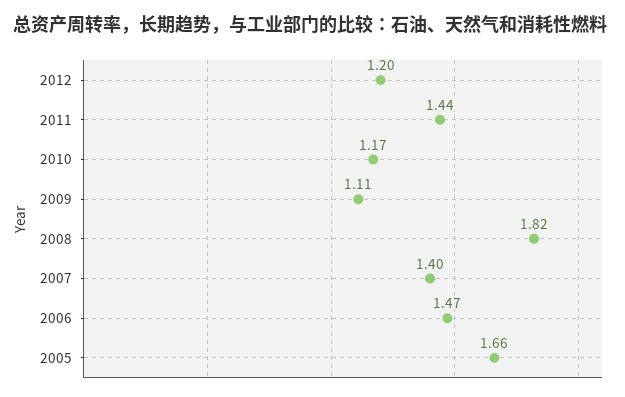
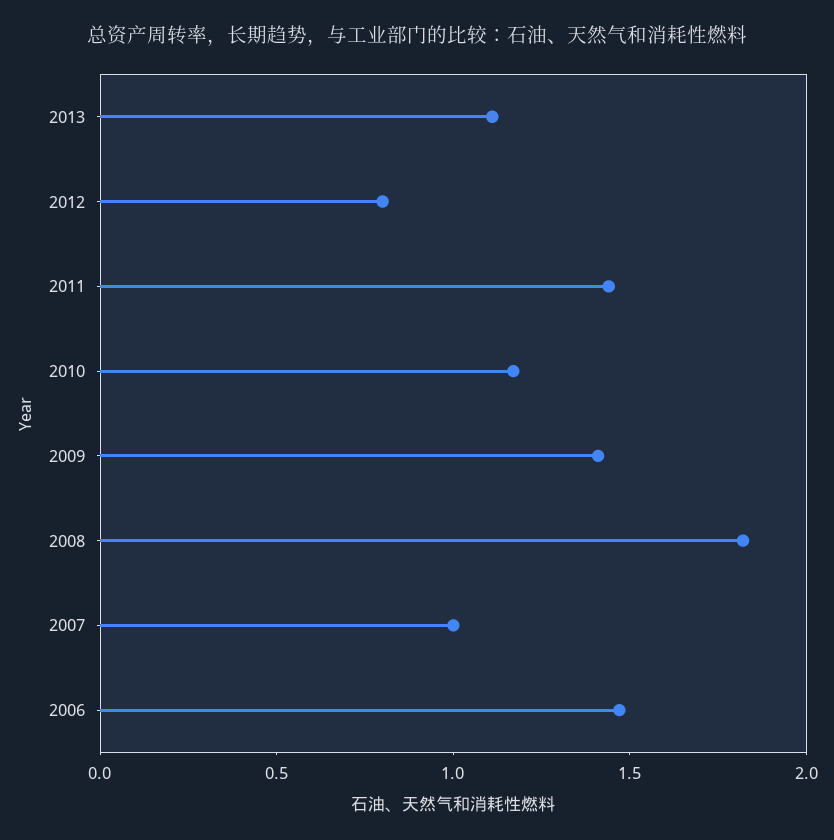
2012: 1.2 -> 0.8
2009: 1.11 -> 1.4
2007: 1.4 -> 1
2005: 1.66 -> none
2013: none -> 1.1

